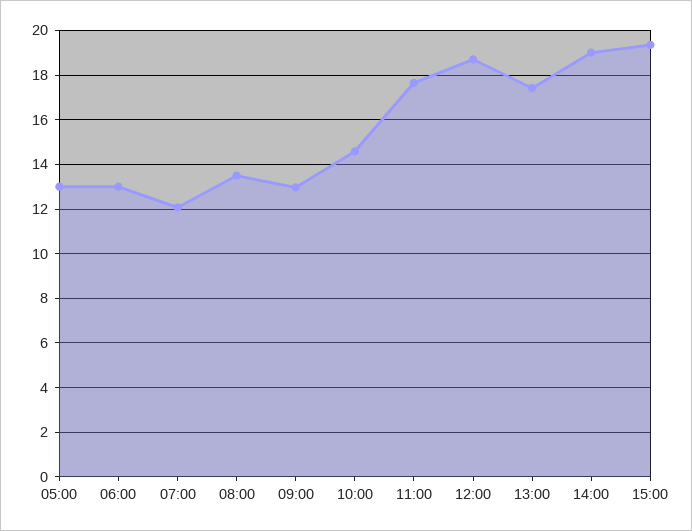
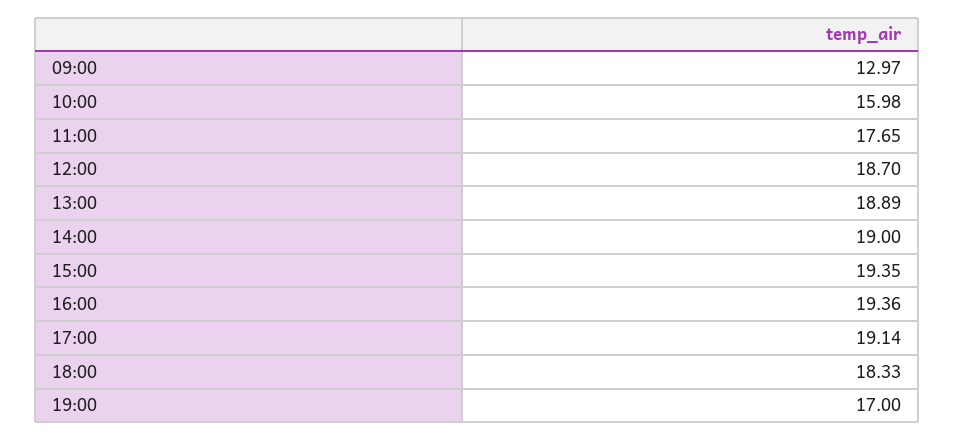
05:00: 13 -> none
06:00: 13 -> none
07:00: 12 -> none
08:00: 13.5 -> none
10:00: 14.5 -> 15.98
13:00: 17.5 -> 18.89
16:00: none -> 19.36
17:00: none -> 19.14
18:00: none -> 18.33
19:00: none -> 17

